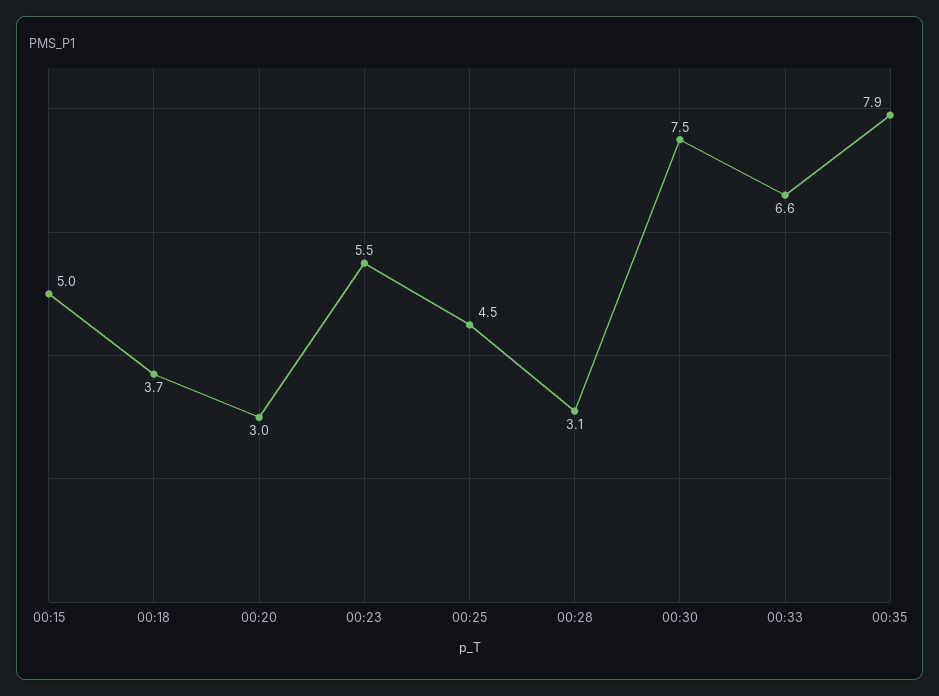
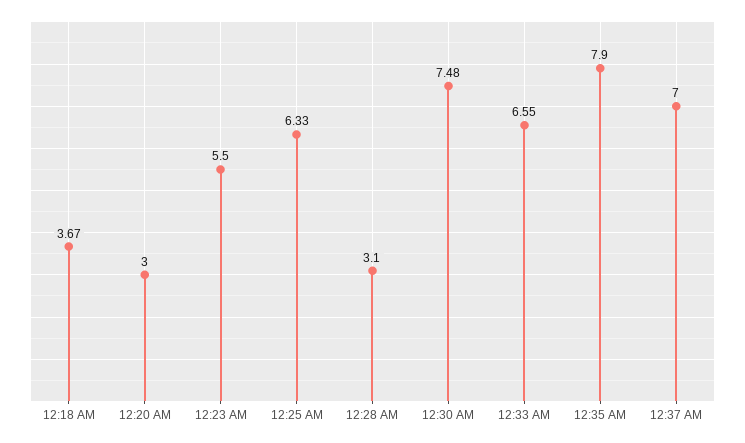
00:15: 5 -> none
00:25: 4.5 -> 6.33
12:37 AM: none -> 7

